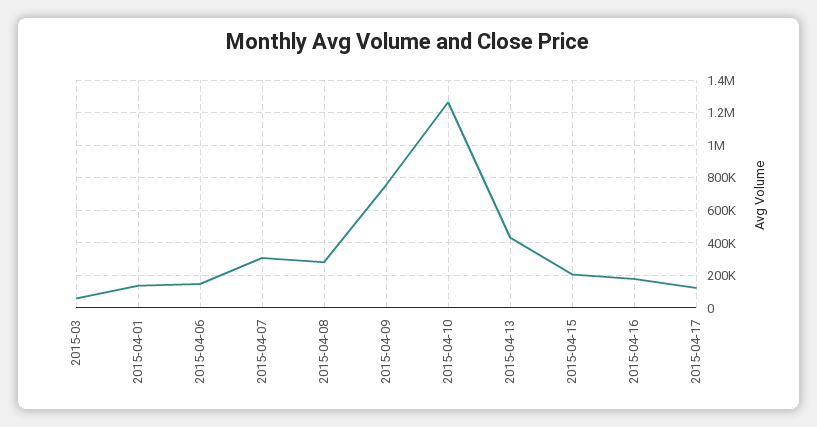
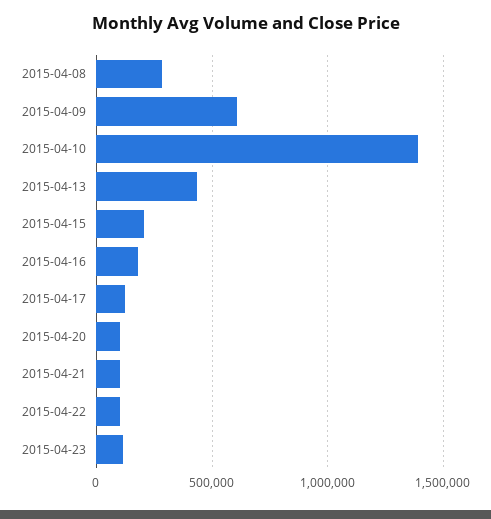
2015-03: 50000 -> none
2015-04-01: 150000 -> none
2015-04-06: 150000 -> none
2015-04-07: 300000 -> none
2015-04-09: 750000 -> 600000
2015-04-10: 1250000 -> 1400000
2015-04-20: none -> 100000
2015-04-21: none -> 100000
2015-04-22: none -> 100000
2015-04-23: none -> 100000

